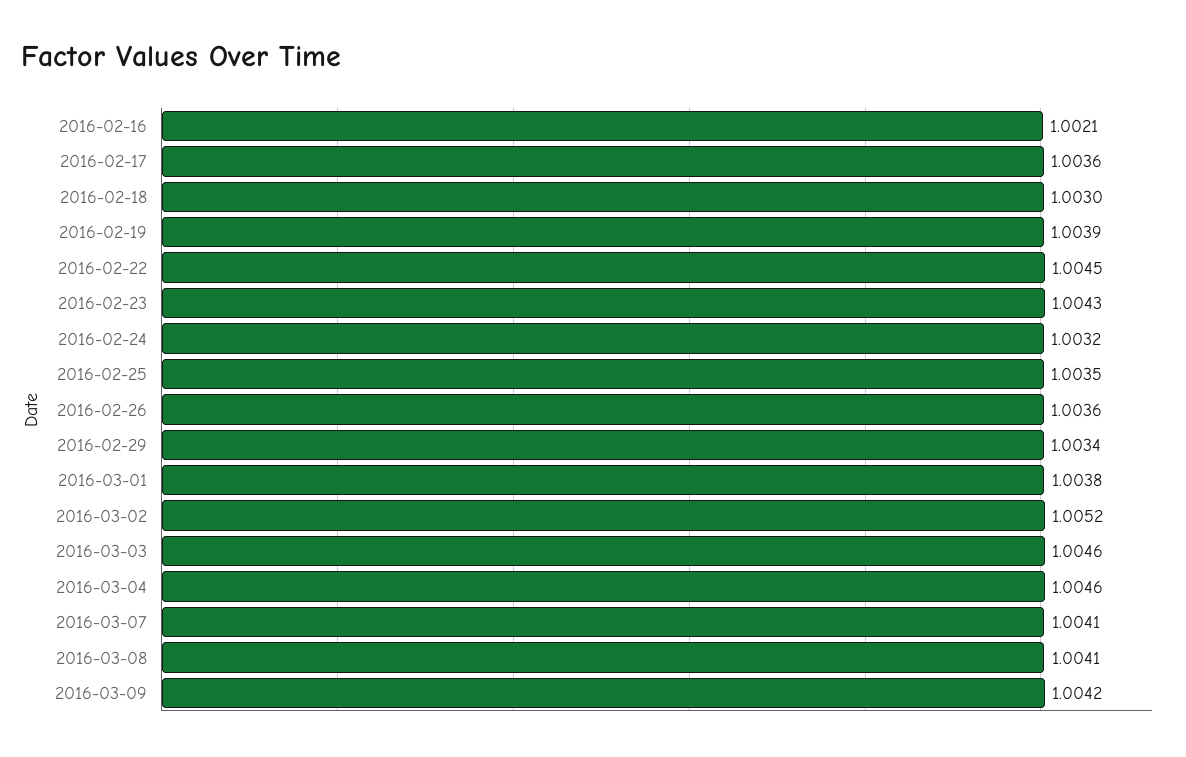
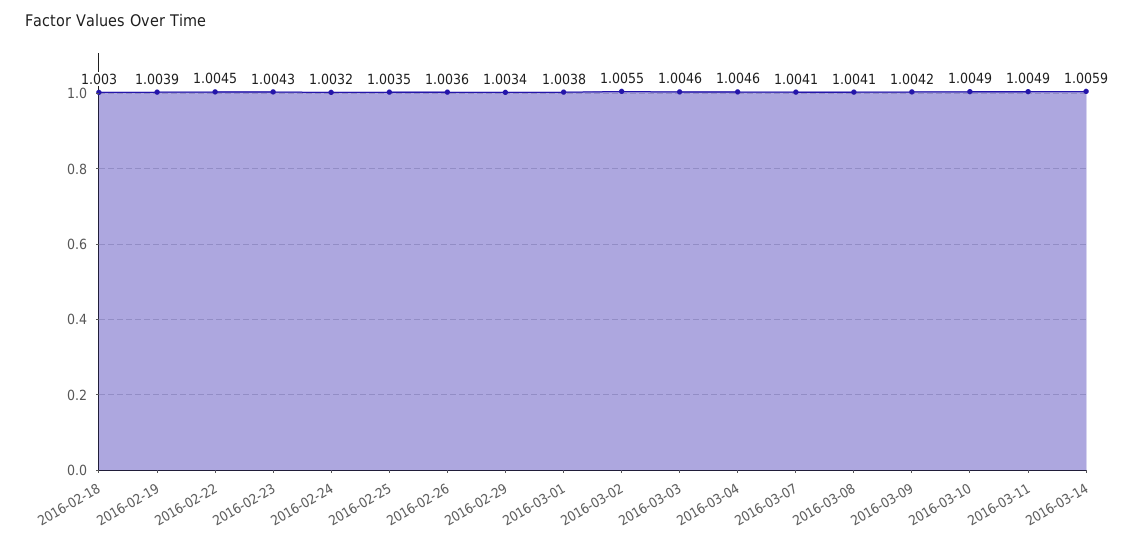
2016-02-16: 1.0021 -> none
2016-02-17: 1.0036 -> none
2016-03-02: 1.0052 -> 1.0055
2016-03-10: none -> 1.0049
2016-03-11: none -> 1.0049
2016-03-14: none -> 1.0059

